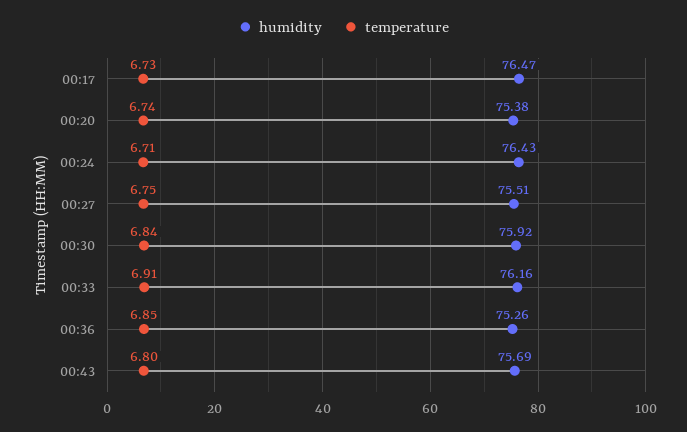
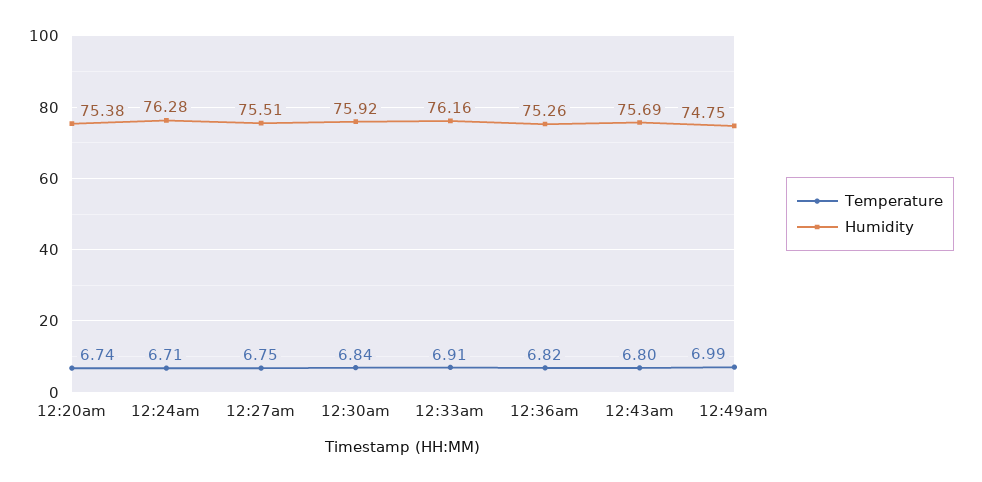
humidity, 00:17: 76.47 -> none
temperature, 00:17: 6.73 -> none
humidity, 00:24: 76.43 -> 76.28
temperature, 00:36: 6.85 -> 6.82
temperature, 12:49am: none -> 6.99
humidity, 12:49am: none -> 74.75

